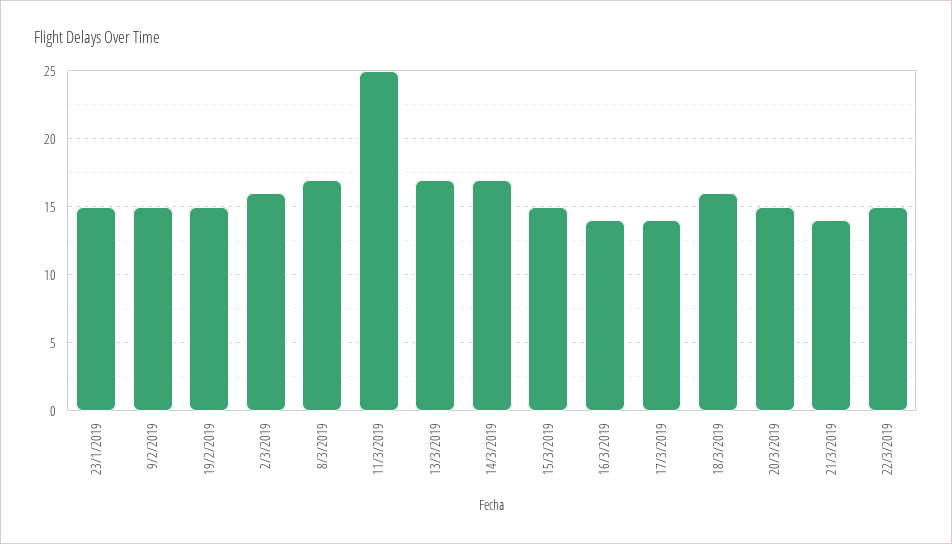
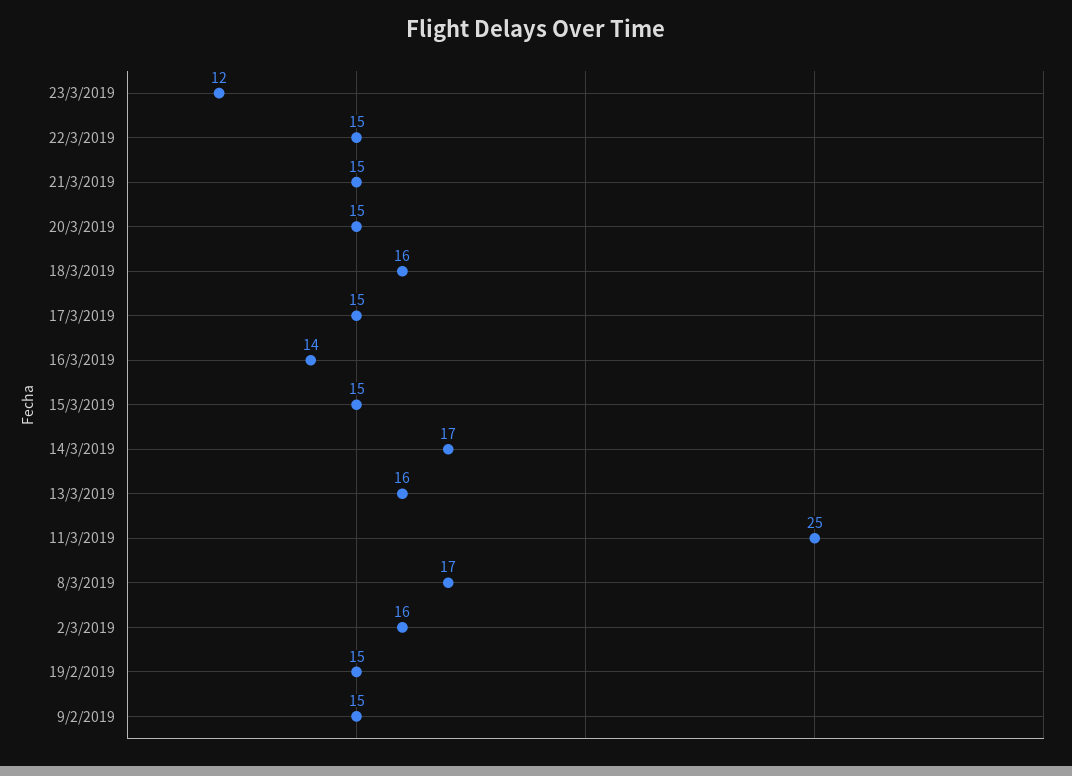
23/1/2019: 15 -> none
13/3/2019: 17 -> 16
17/3/2019: 14 -> 15
21/3/2019: 14 -> 15
23/3/2019: none -> 12

